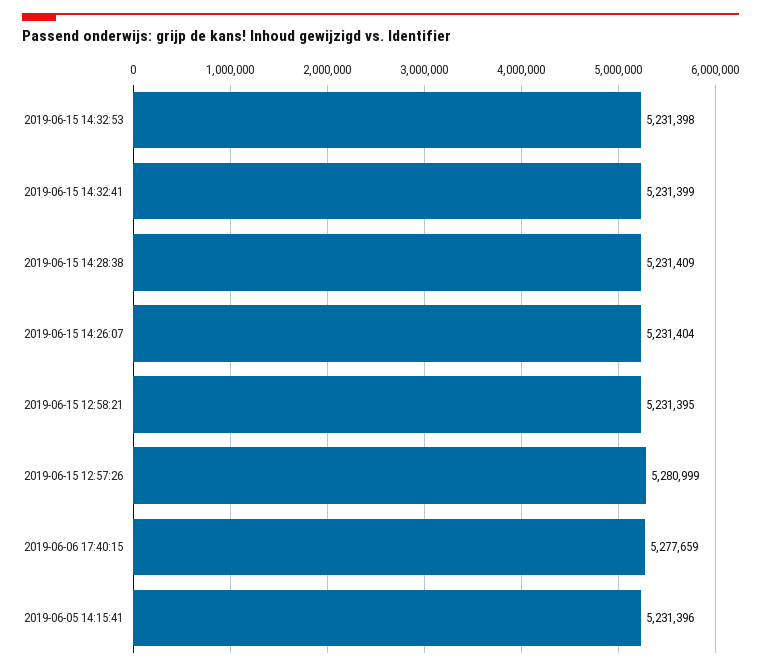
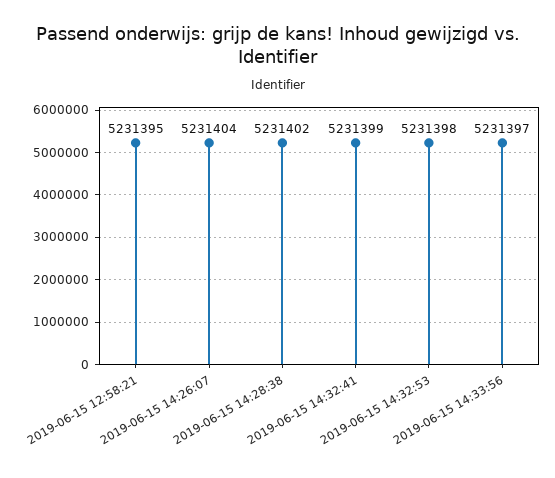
2019-06-15 14:28:38: 5231409 -> 5231402
2019-06-15 12:57:26: 5280999 -> none
2019-06-06 17:40:15: 5277659 -> none
2019-06-05 14:15:41: 5231396 -> none
2019-06-15 14:33:56: none -> 5231397

